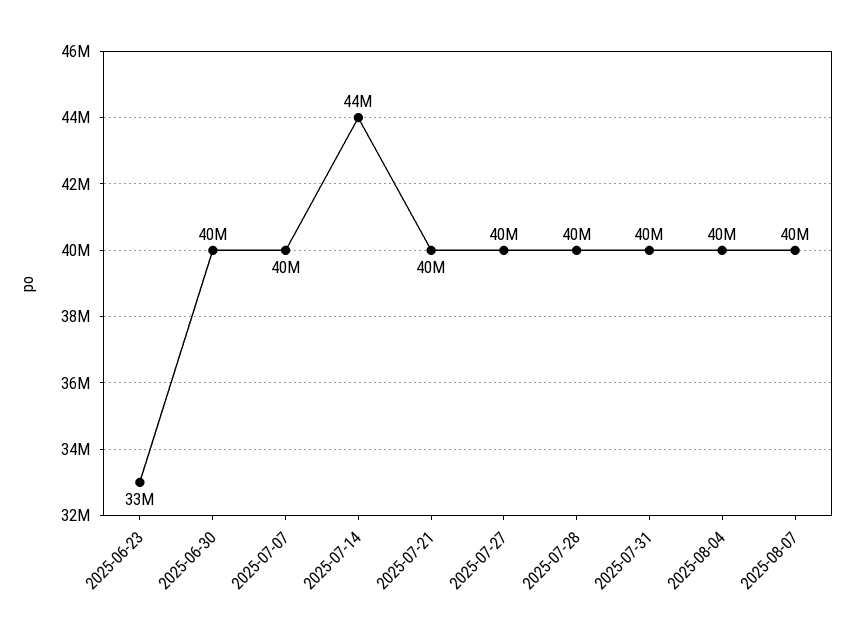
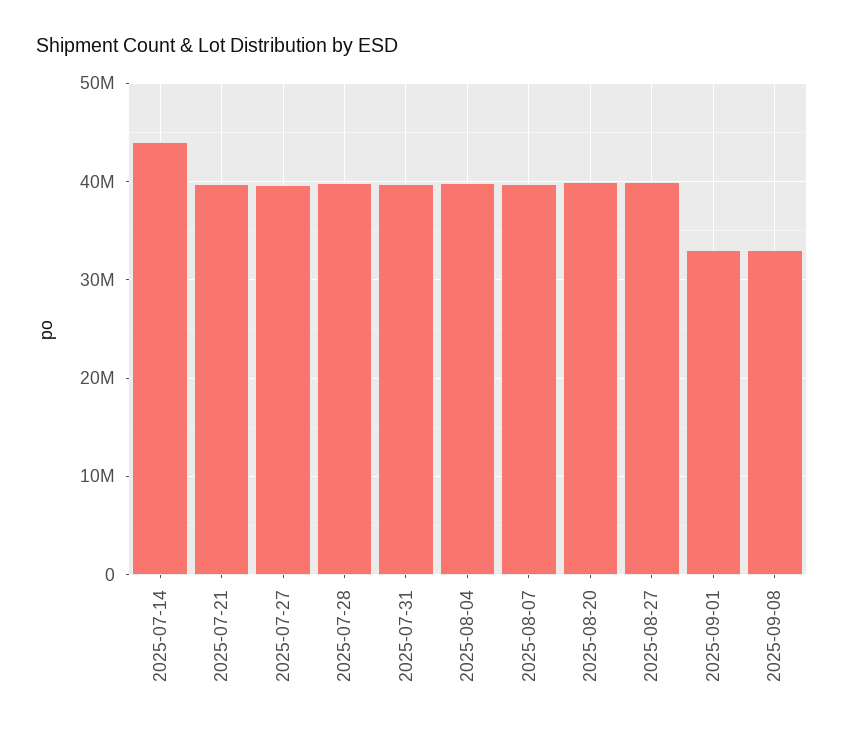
2025-06-23: 33000000 -> none
2025-06-30: 40000000 -> none
2025-07-07: 40000000 -> none
2025-08-20: none -> 40000000
2025-08-27: none -> 40000000
2025-09-01: none -> 33000000
2025-09-08: none -> 33000000

